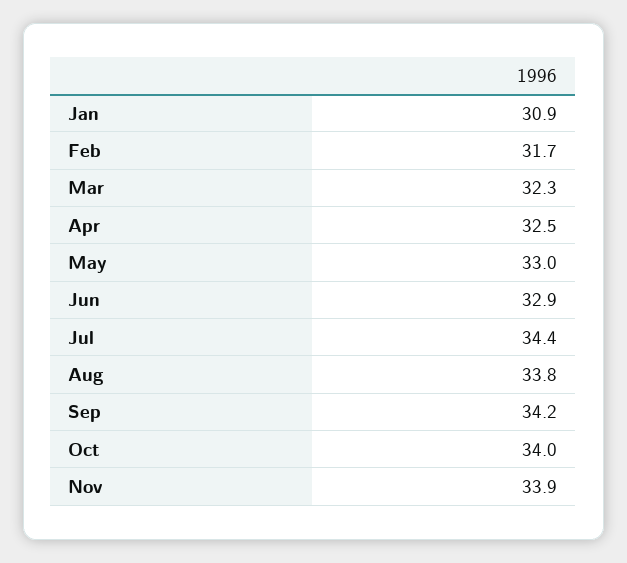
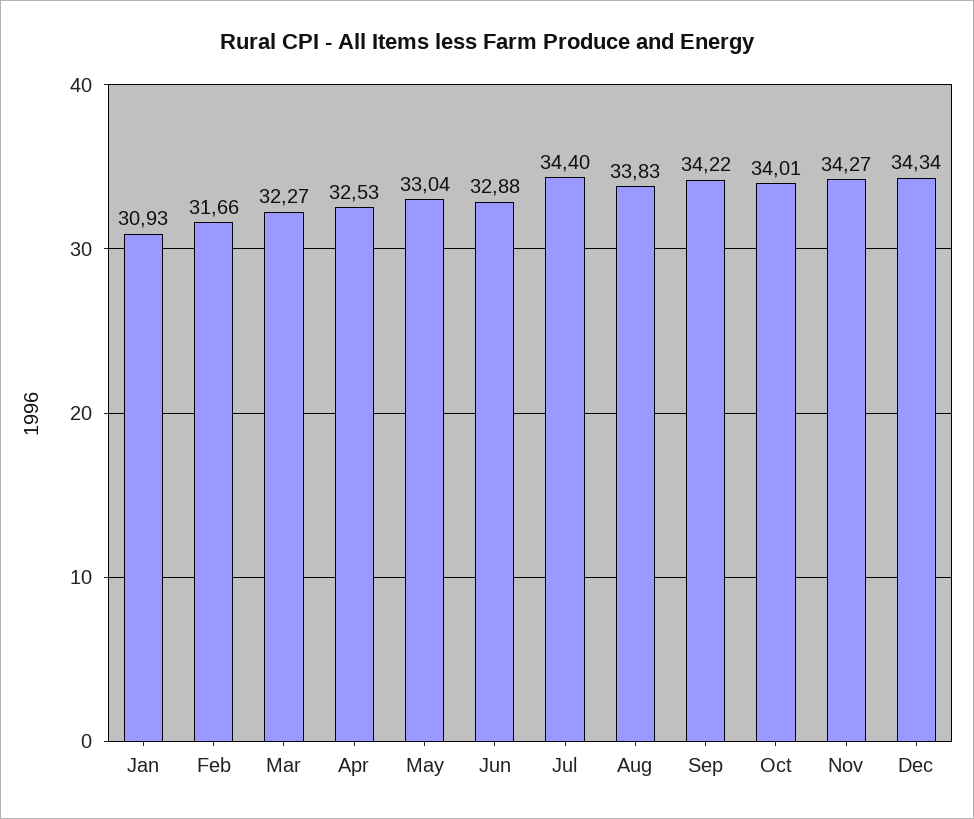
Nov: 33.9 -> 34.27
Dec: none -> 34.34

